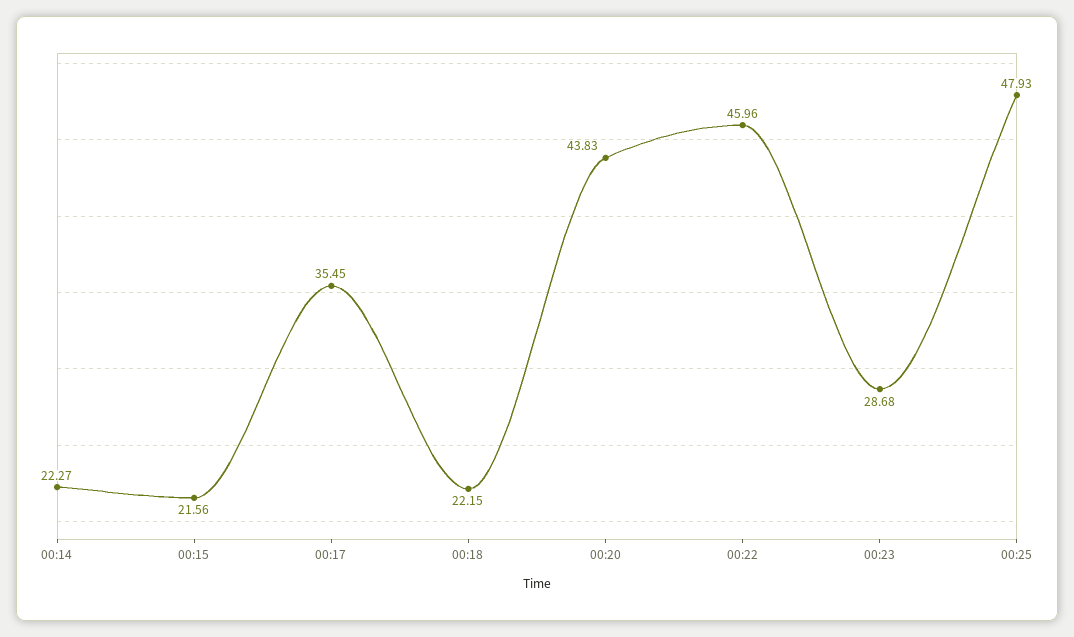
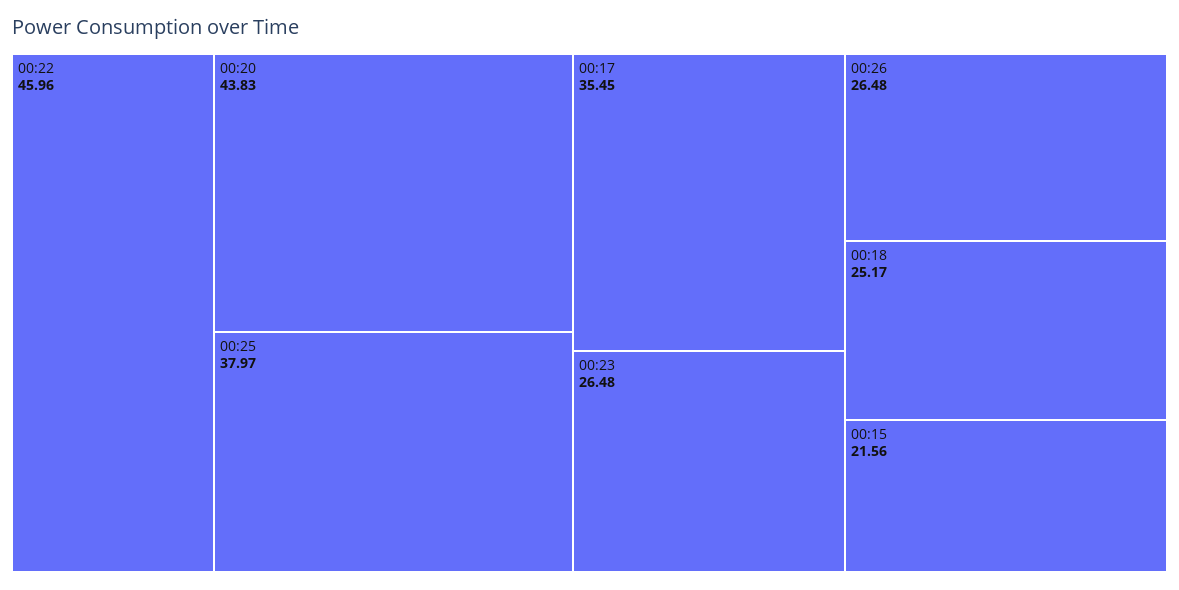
00:14: 22.27 -> none
00:18: 22.15 -> 25.17
00:23: 28.68 -> 26.48
00:25: 47.93 -> 37.97
00:26: none -> 26.48

